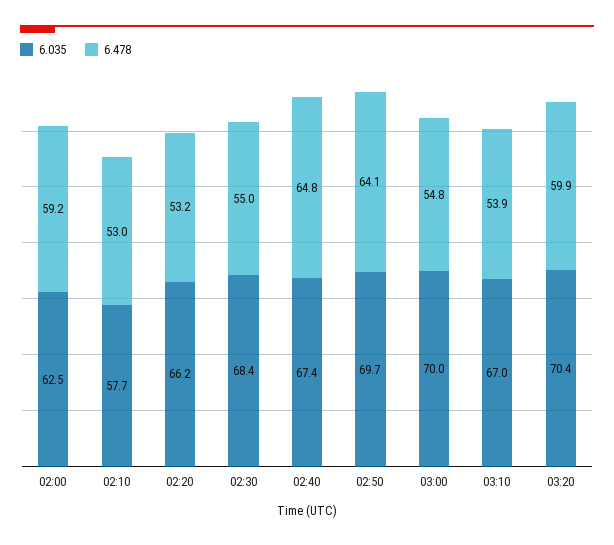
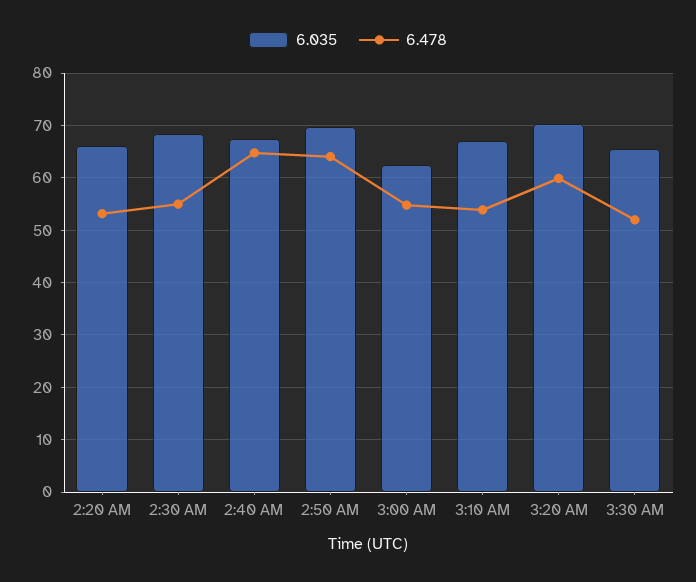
6.035, 02:00: 62.5 -> none
6.478, 02:00: 59.2 -> none
6.035, 02:10: 57.7 -> none
6.478, 02:10: 53 -> none
6.035, 03:00: 70 -> 62
6.035, 3:30 AM: none -> 66
6.478, 3:30 AM: none -> 52

